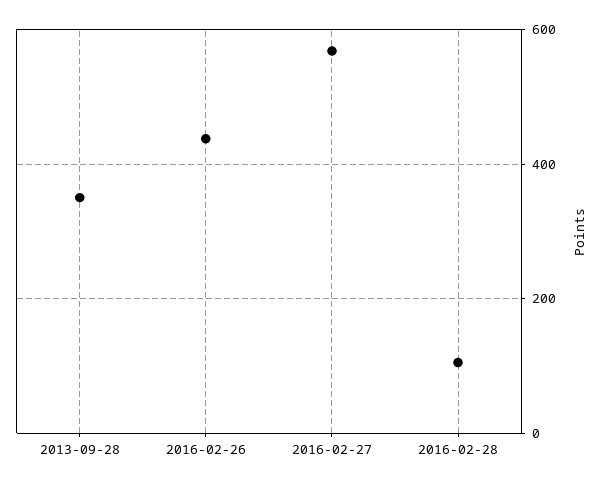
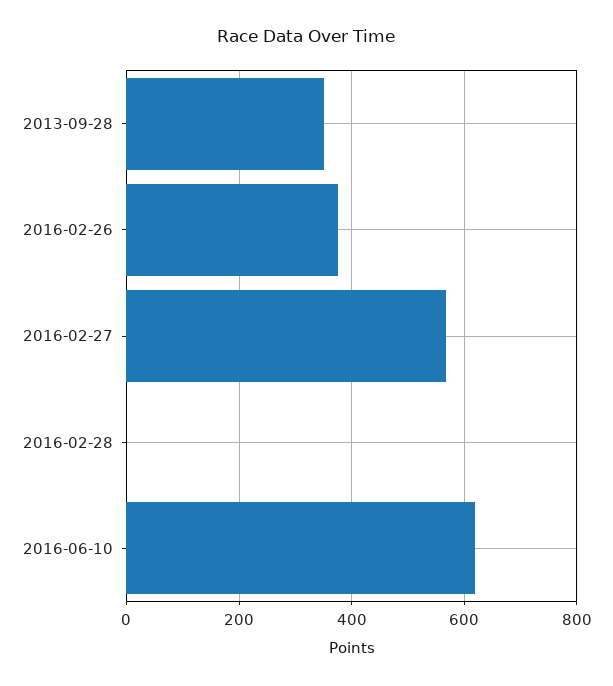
2016-02-26: 440 -> 380
2016-02-28: 100 -> 0
2016-06-10: none -> 620

